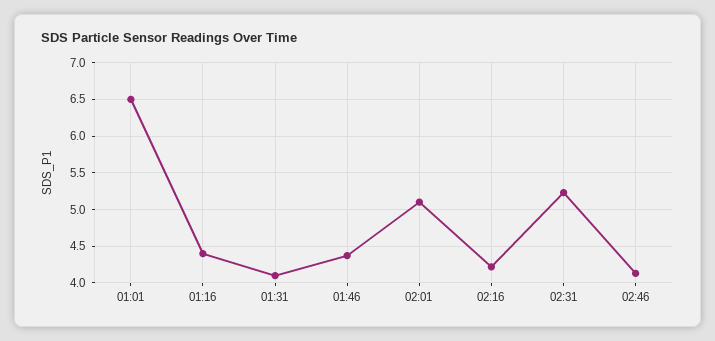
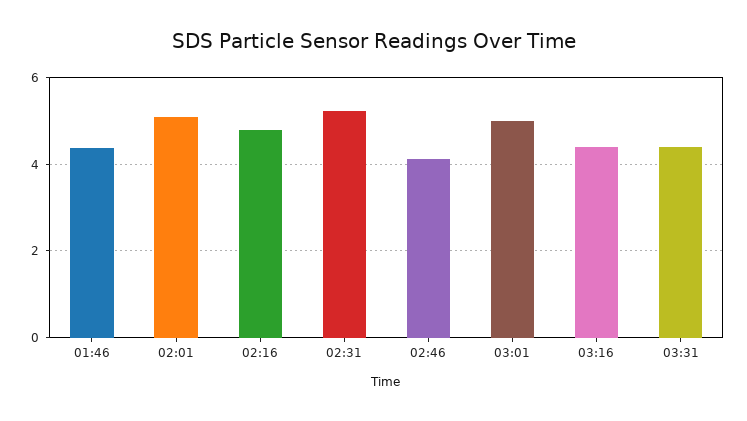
01:01: 6.5 -> none
01:16: 4.4 -> none
01:31: 4.1 -> none
02:16: 4.2 -> 4.8
03:01: none -> 5
03:16: none -> 4.4
03:31: none -> 4.4

